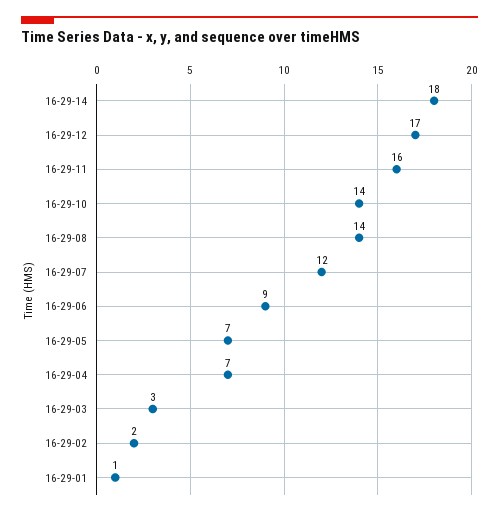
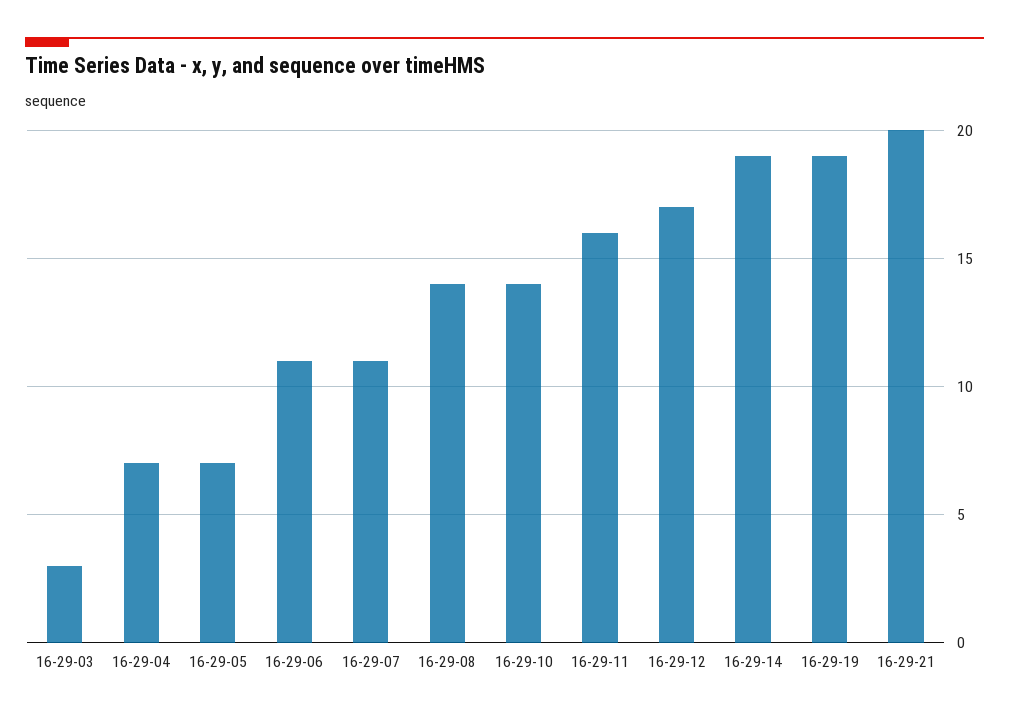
16-29-14: 18 -> 19
16-29-07: 12 -> 11
16-29-06: 9 -> 11
16-29-02: 2 -> none
16-29-01: 1 -> none
16-29-19: none -> 19
16-29-21: none -> 20

